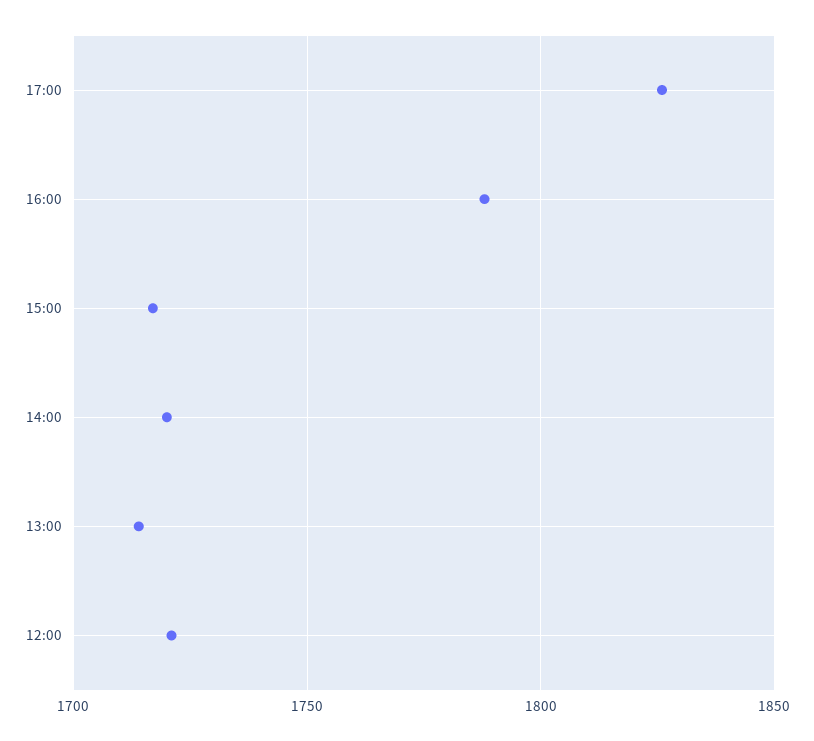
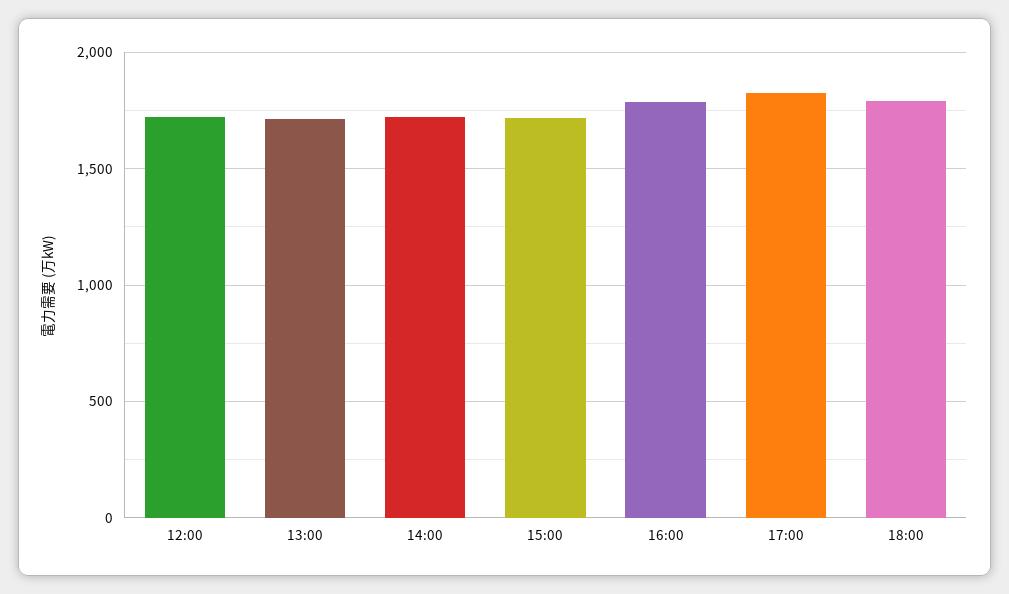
18:00: none -> 1800

